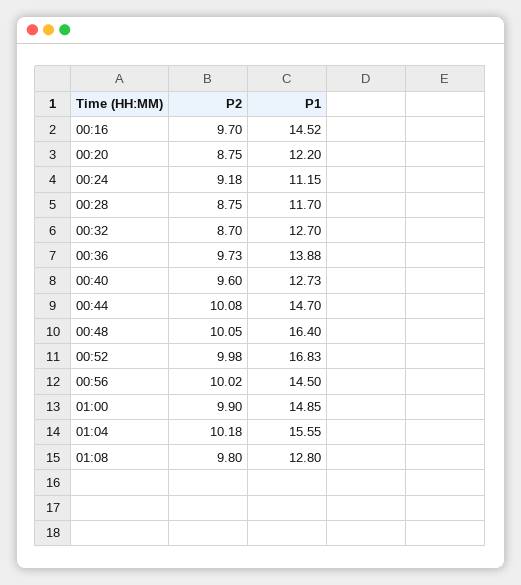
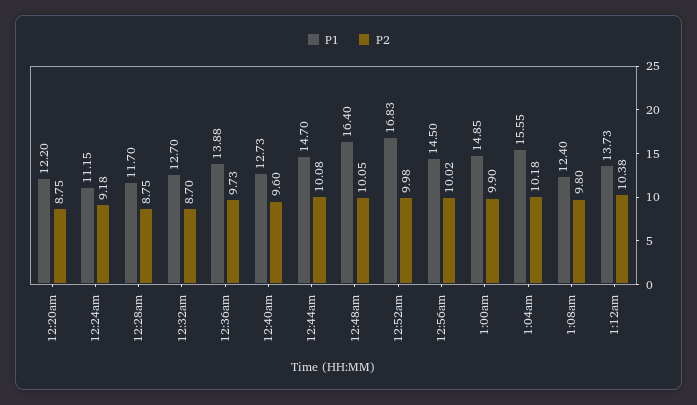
P2, 00:16: 9.7 -> none
P1, 00:16: 14.52 -> none
P1, 01:08: 12.8 -> 12.4
P1, 1:12am: none -> 13.73
P2, 1:12am: none -> 10.38

